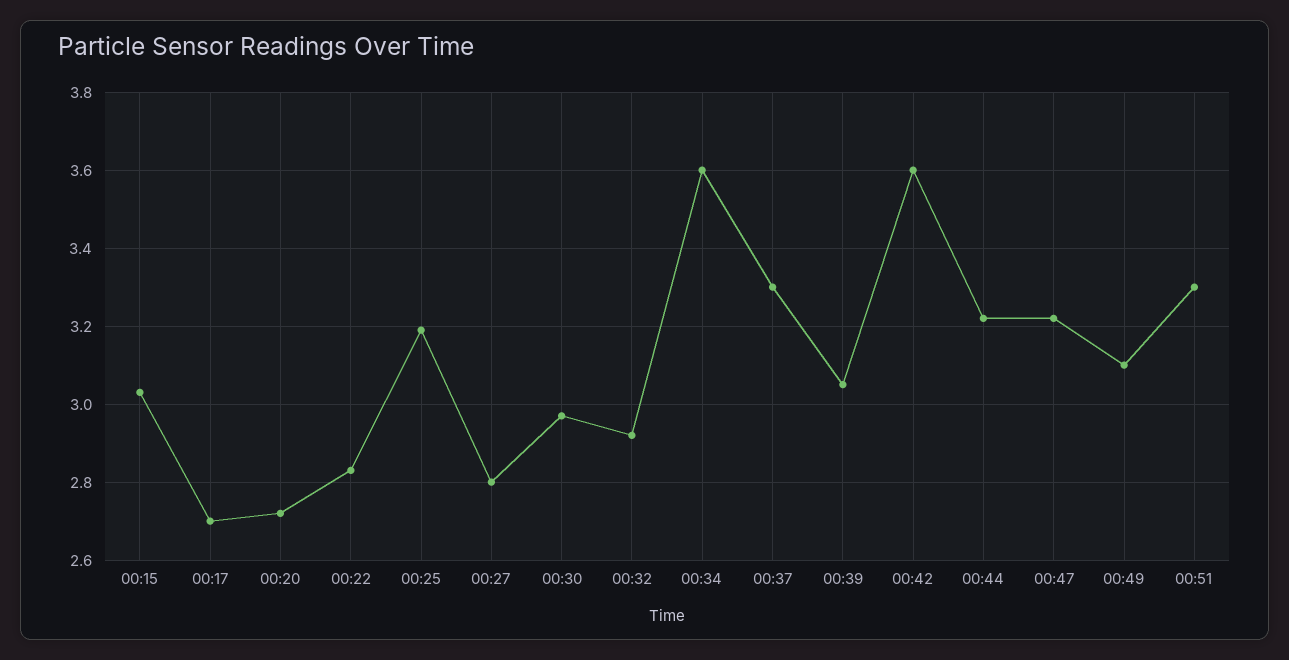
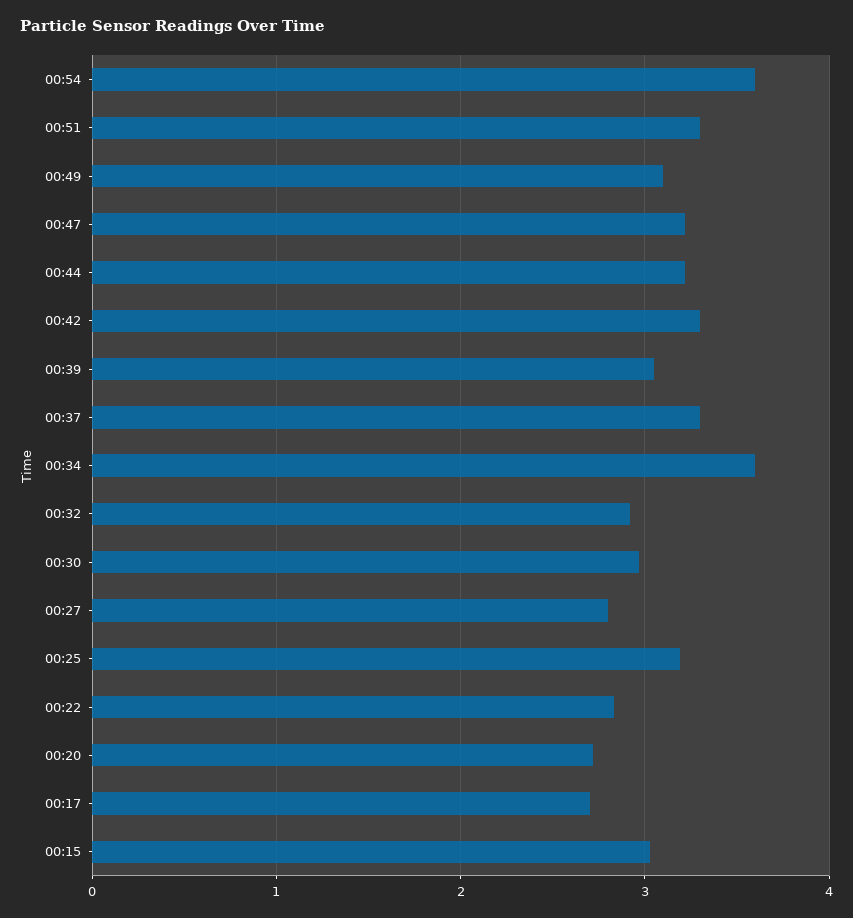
00:42: 3.6 -> 3.3
00:54: none -> 3.6

